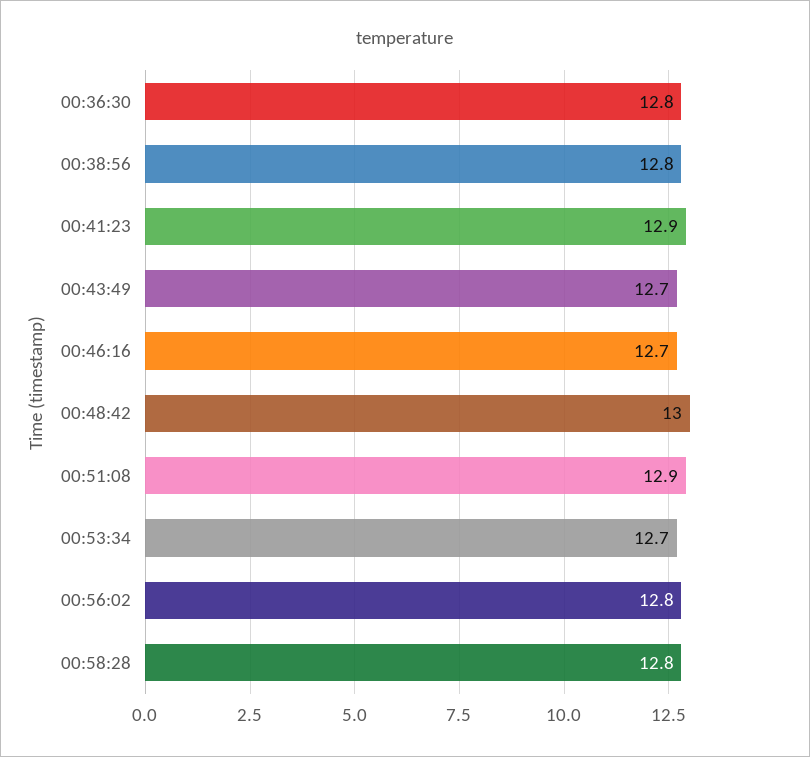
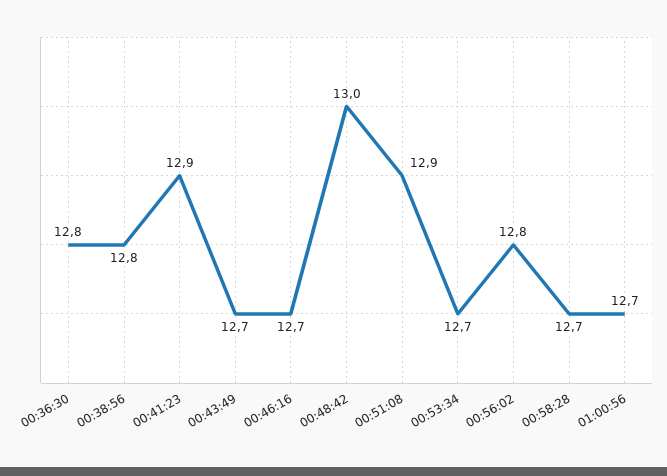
00:58:28: 12.8 -> 12.7
01:00:56: none -> 12.7

